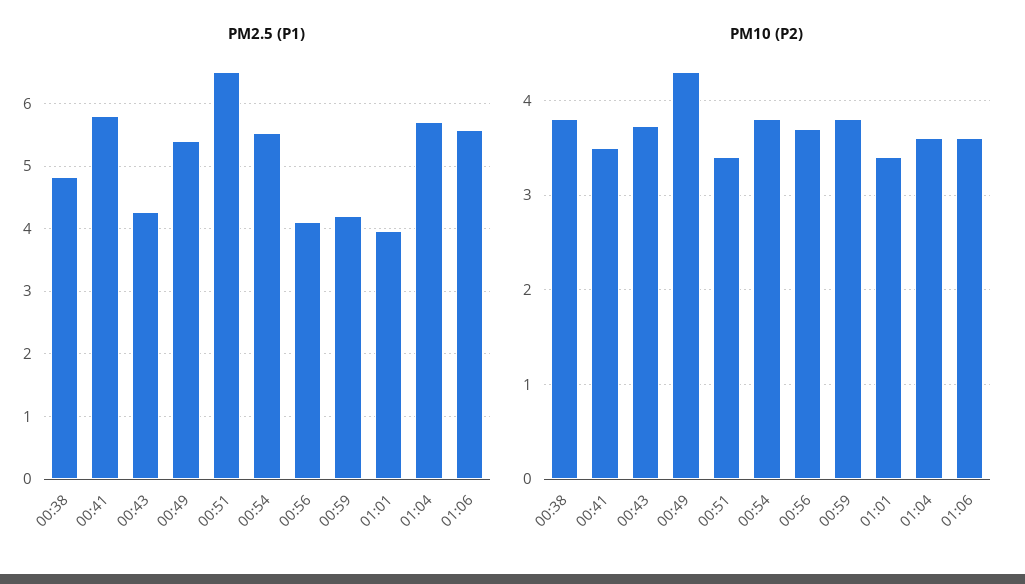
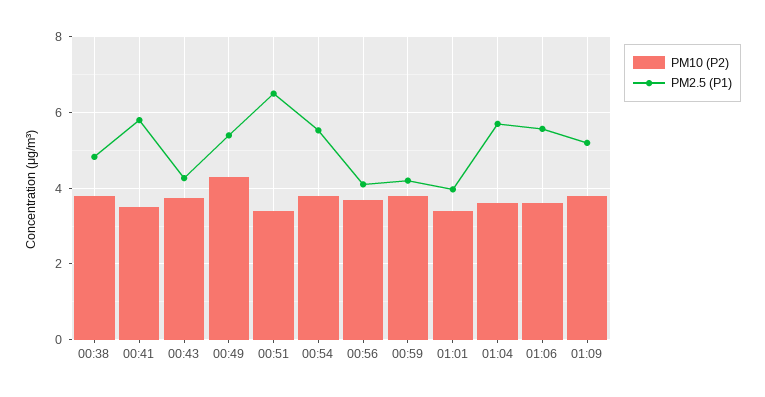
PM10 (P2), 01:09: none -> 3.8
PM2.5 (P1), 01:09: none -> 5.2

